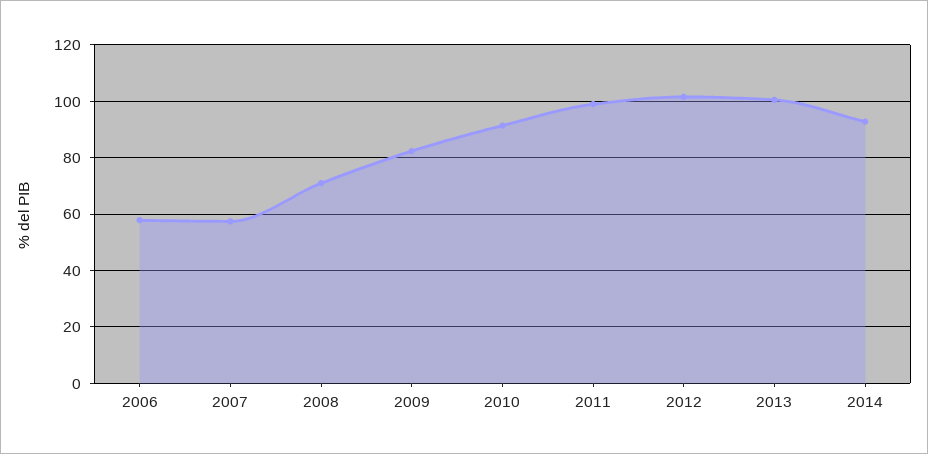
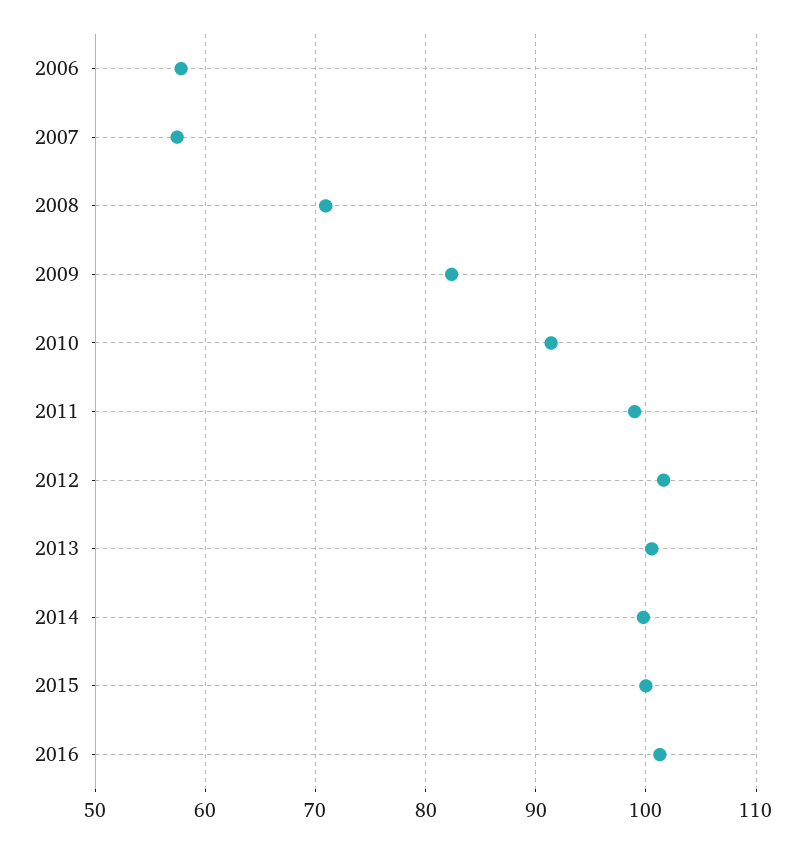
2014: 92.5 -> 100
2015: none -> 100
2016: none -> 101

